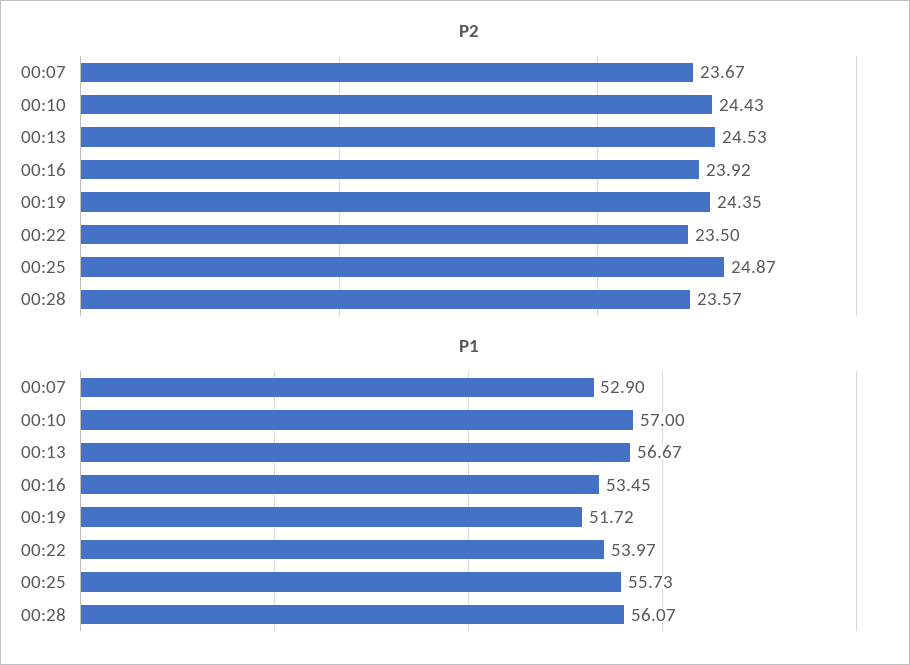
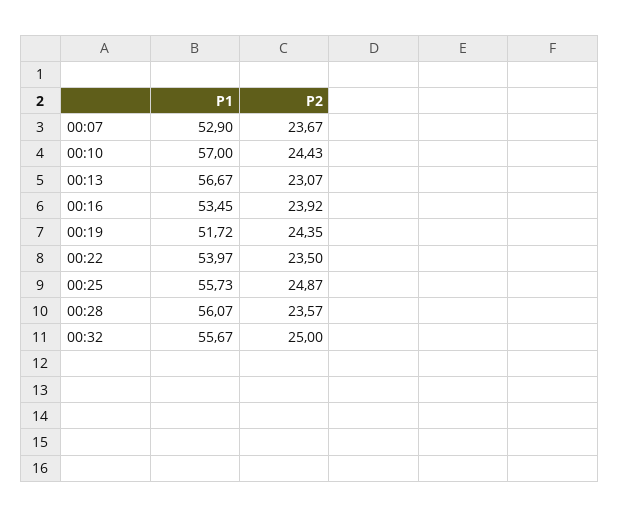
P2, 00:13: 24.53 -> 23.07
P1, 00:32: none -> 55.67
P2, 00:32: none -> 25

